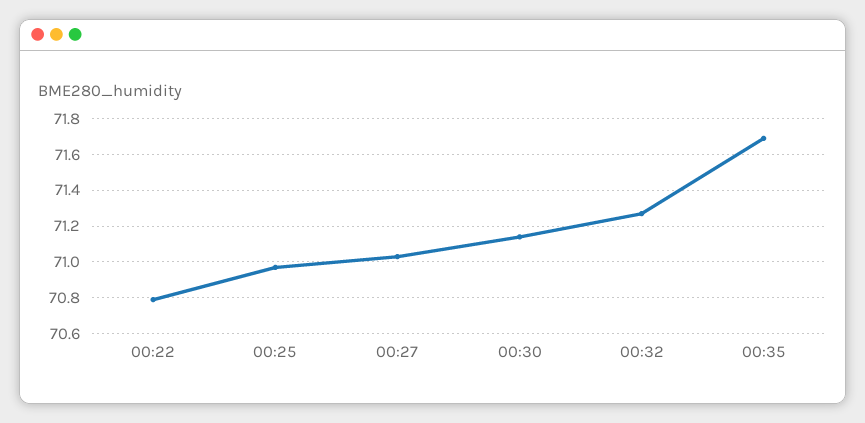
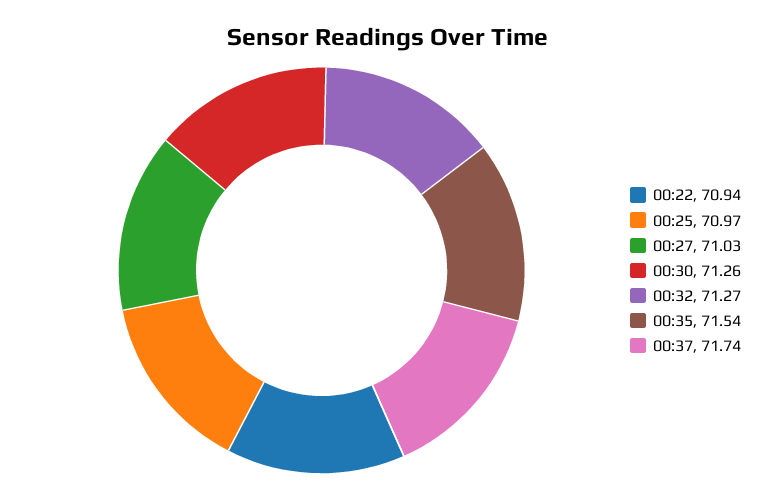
00:22: 70.8 -> 70.94
00:30: 71.15 -> 71.26
00:35: 71.7 -> 71.54
00:37: none -> 71.74

